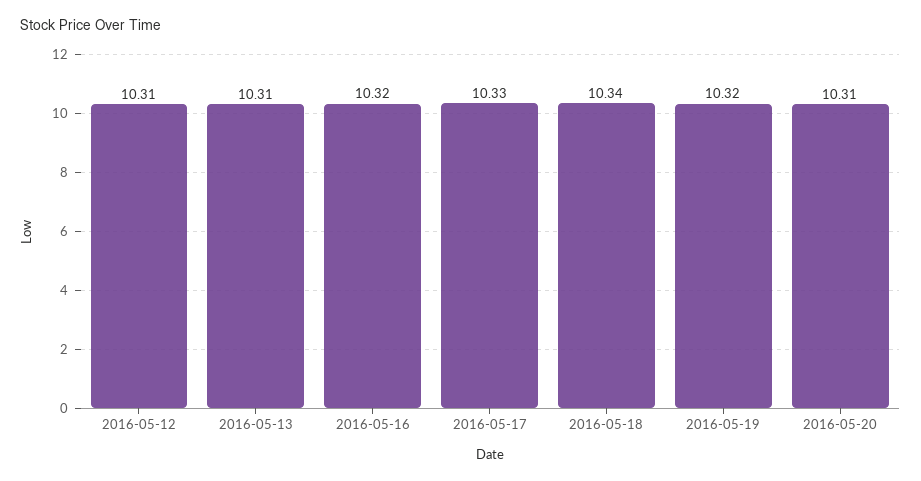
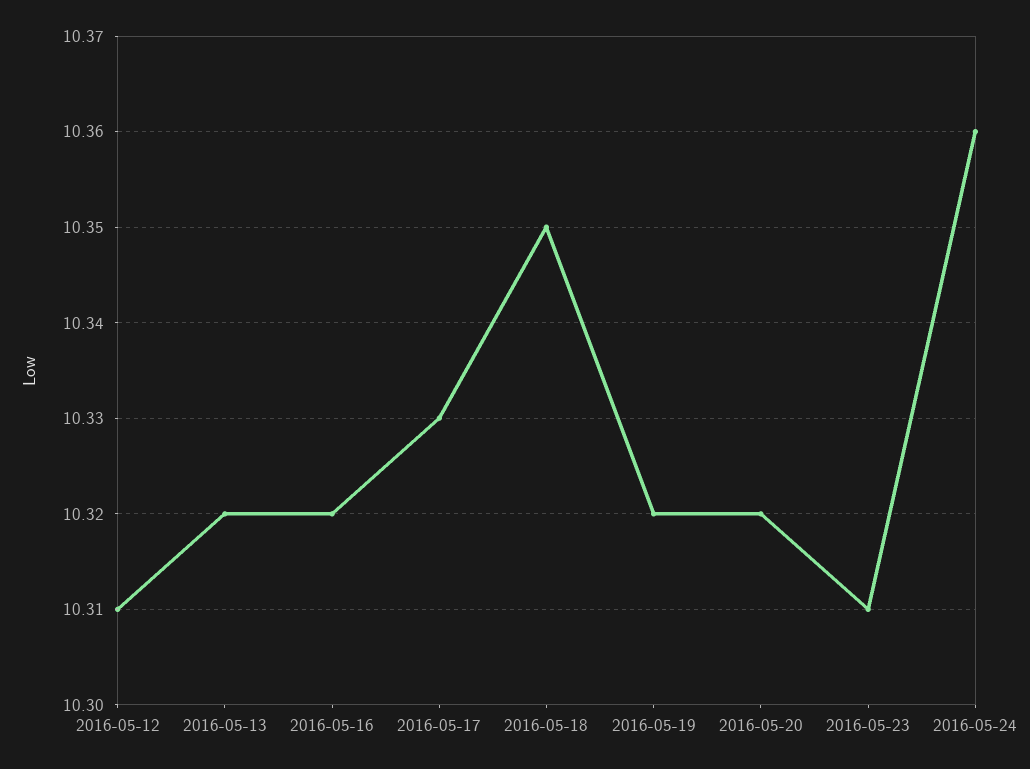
2016-05-13: 10.31 -> 10.32
2016-05-18: 10.34 -> 10.35
2016-05-20: 10.31 -> 10.32
2016-05-23: none -> 10.31
2016-05-24: none -> 10.36

